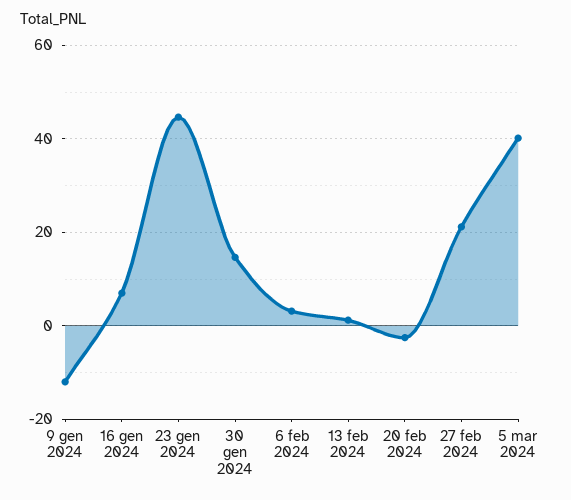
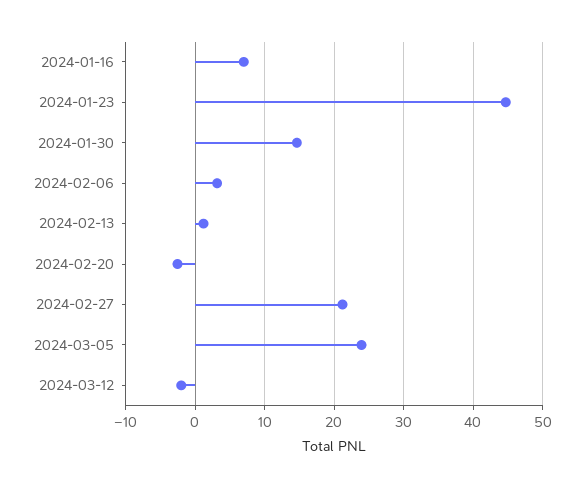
9 gen 2024: -12 -> none
5 mar 2024: 40 -> 24
2024-03-12: none -> -2

